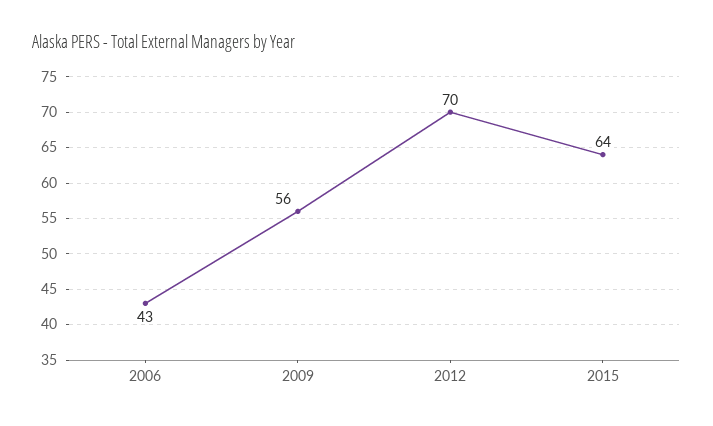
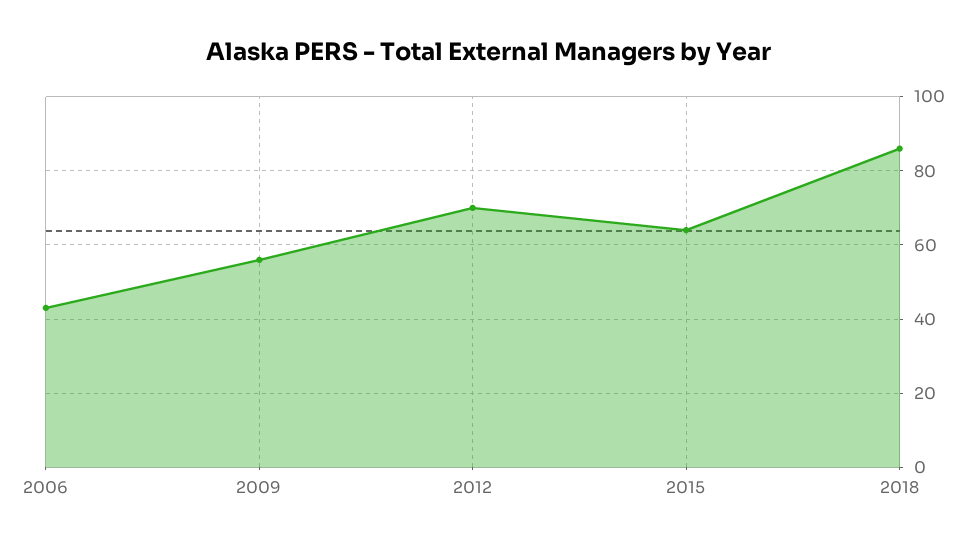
2018: none -> 85

